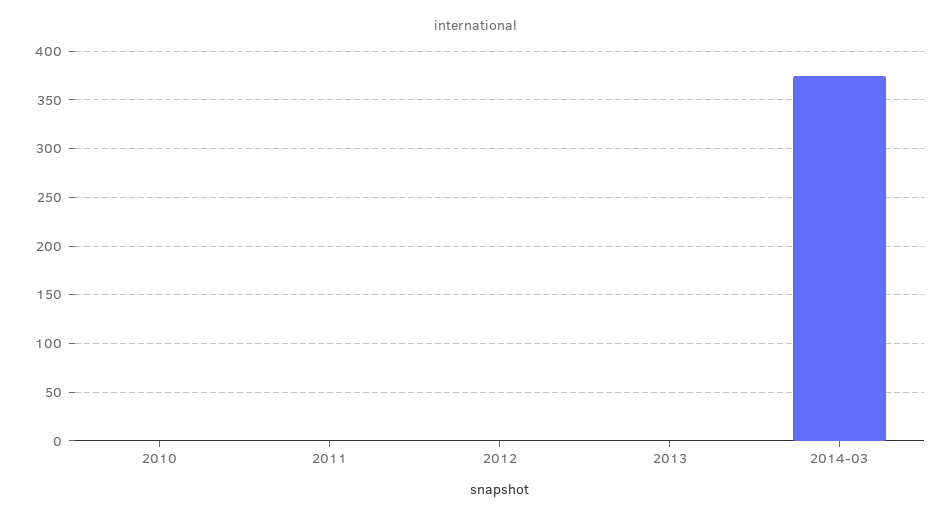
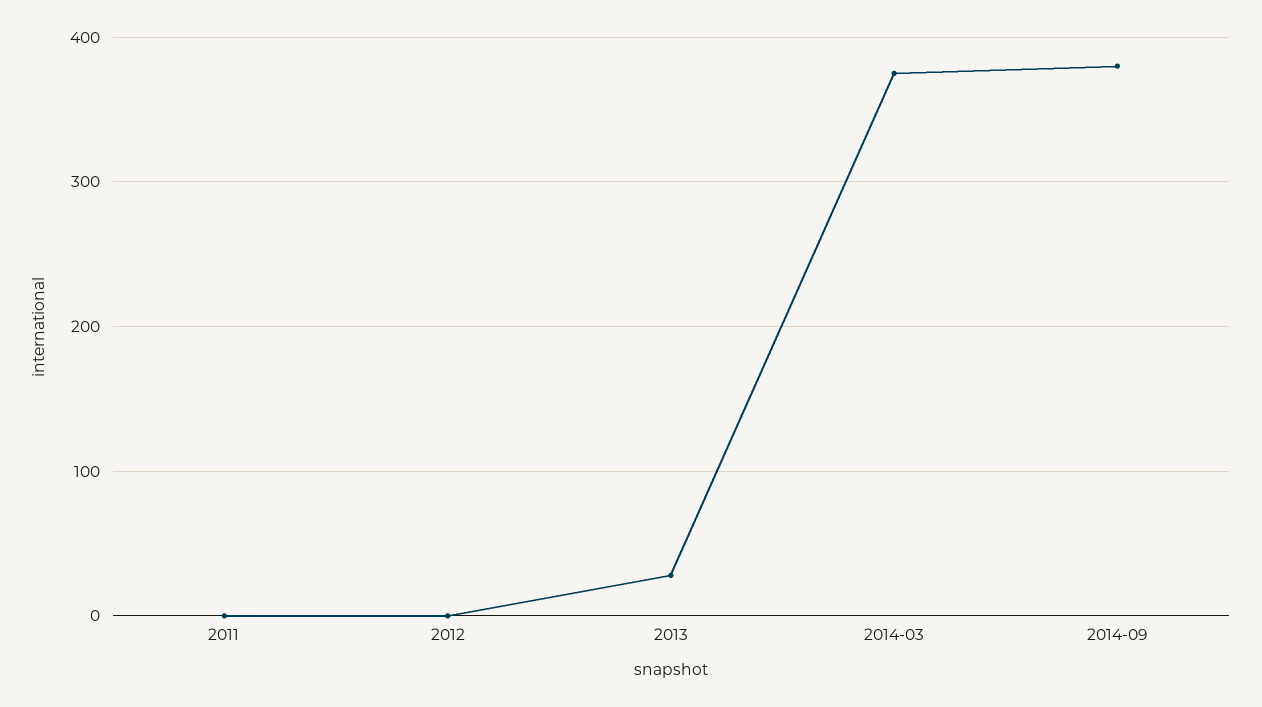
2010: 0 -> none
2013: 0 -> 30
2014-09: none -> 380

